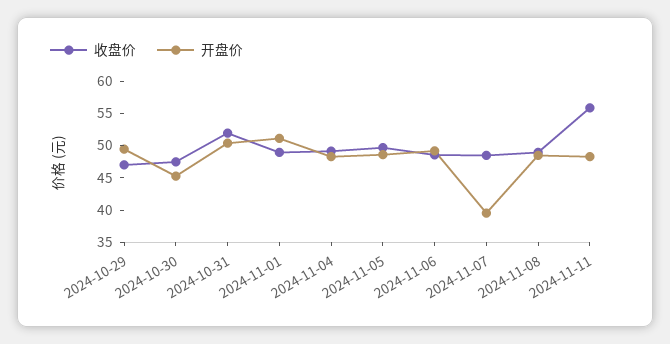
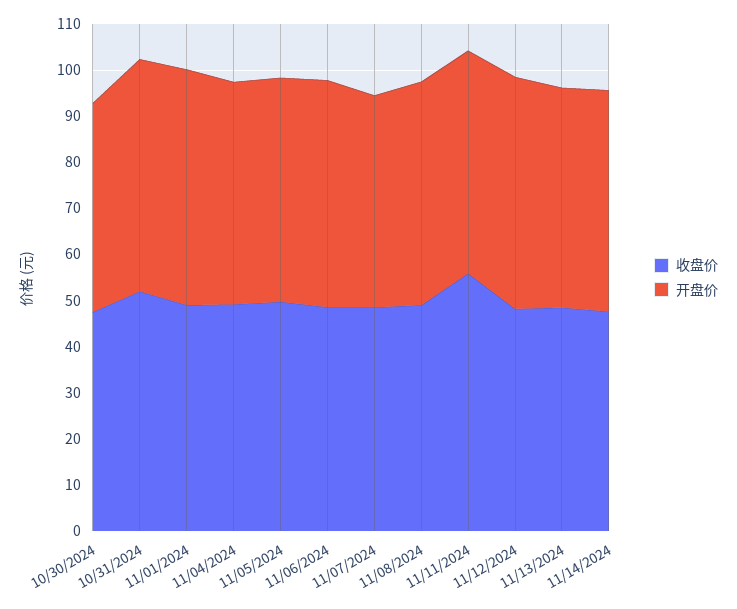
收盘价, 2024-10-29: 47.5 -> none
开盘价, 2024-10-29: 50 -> none
开盘价, 2024-11-07: 40 -> 46
收盘价, 11/12/2024: none -> 48
开盘价, 11/12/2024: none -> 50
收盘价, 11/13/2024: none -> 48
开盘价, 11/13/2024: none -> 48
收盘价, 11/14/2024: none -> 48
开盘价, 11/14/2024: none -> 48

